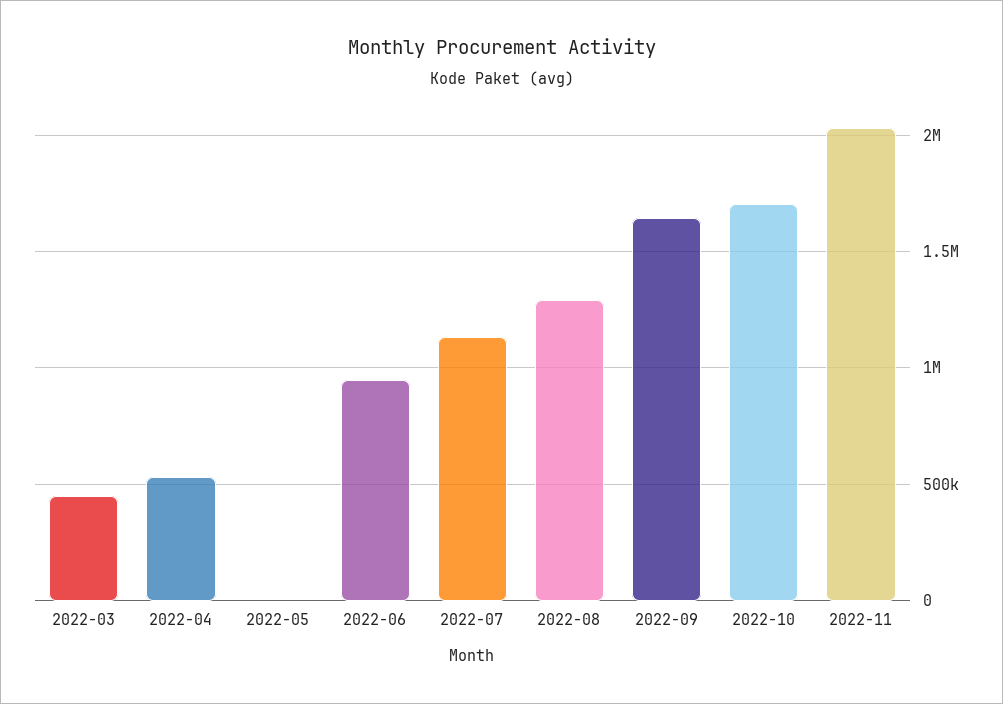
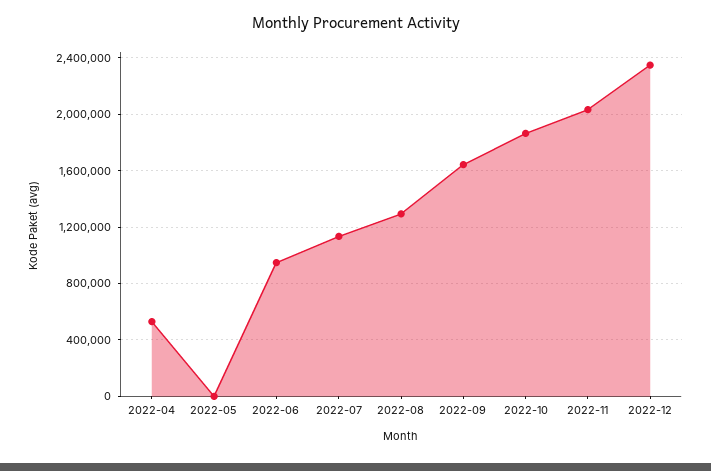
2022-03: 450000 -> none
2022-10: 1700000 -> 1850000
2022-12: none -> 2350000

